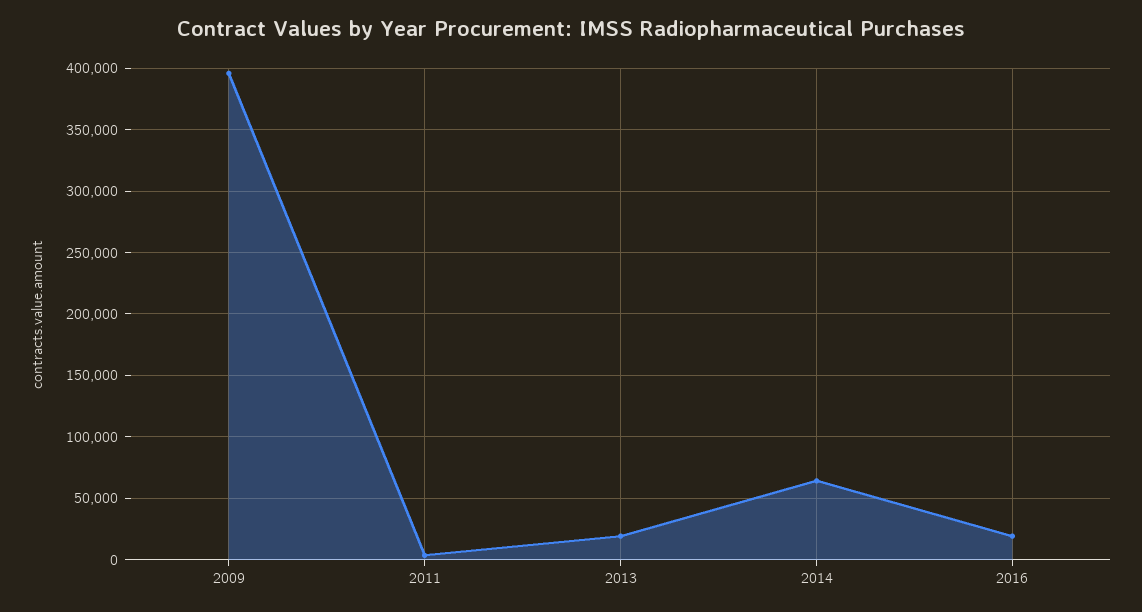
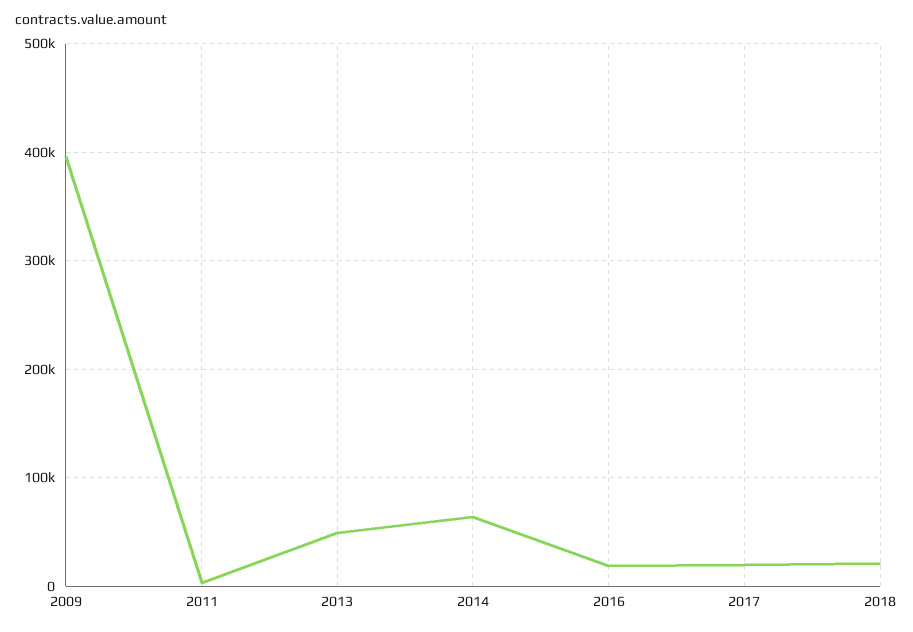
2013: 20000 -> 50000
2017: none -> 20000
2018: none -> 20000

